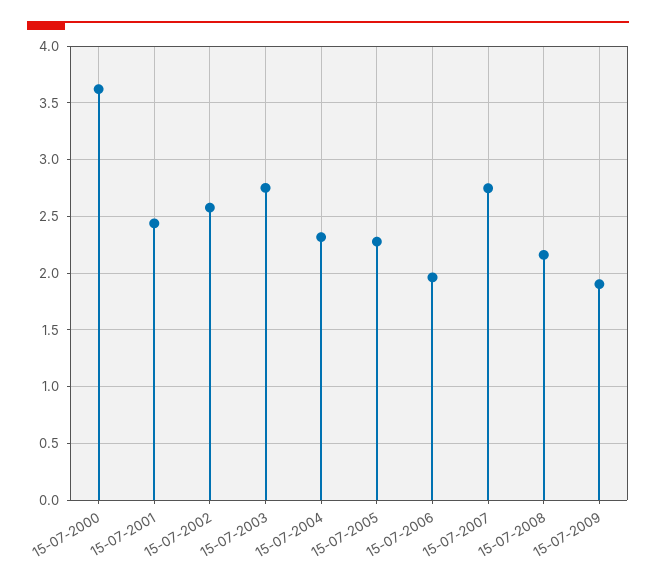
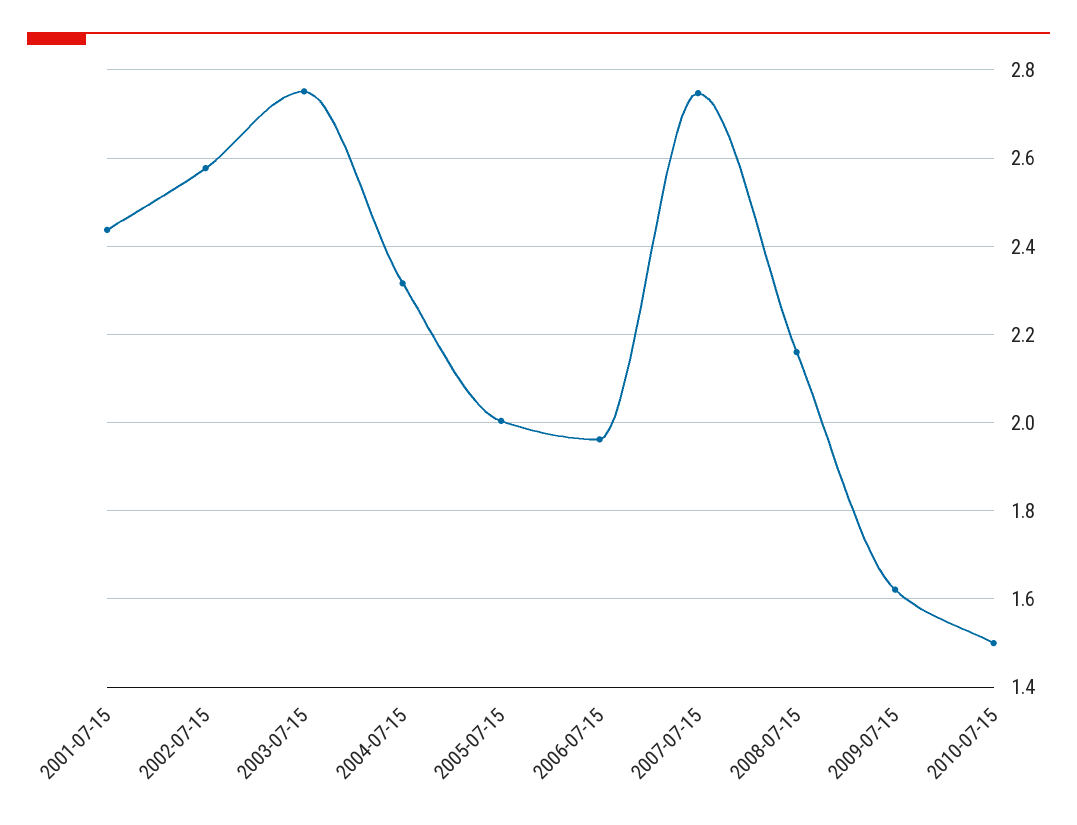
15-07-2000: 3.6 -> none
15-07-2005: 2.3 -> 2
15-07-2009: 1.9 -> 1.62
2010-07-15: none -> 1.5

